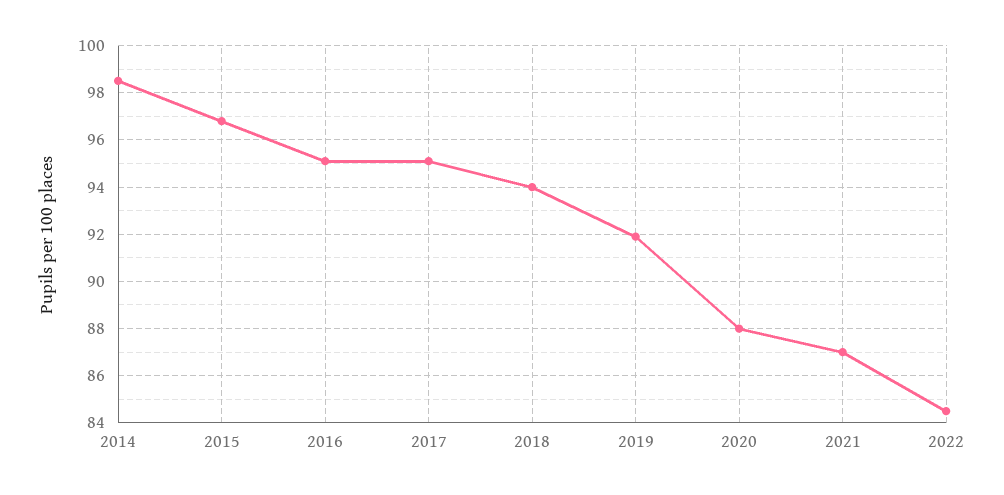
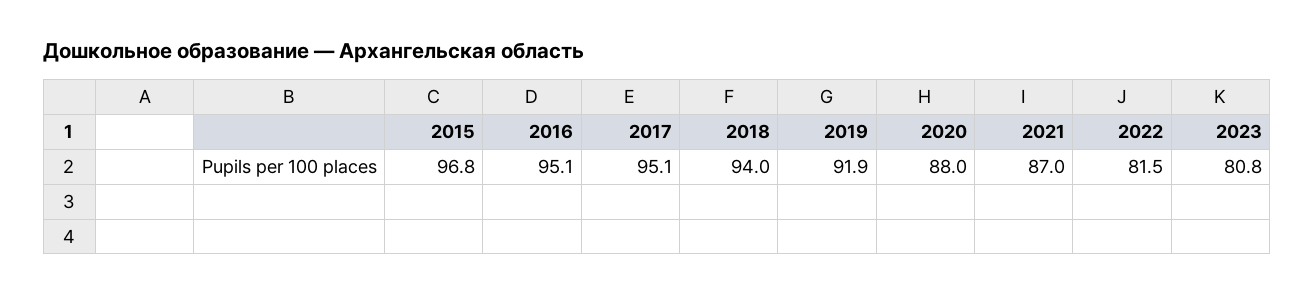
2014: 98.5 -> none
2022: 84.5 -> 81.5
2023: none -> 80.8

